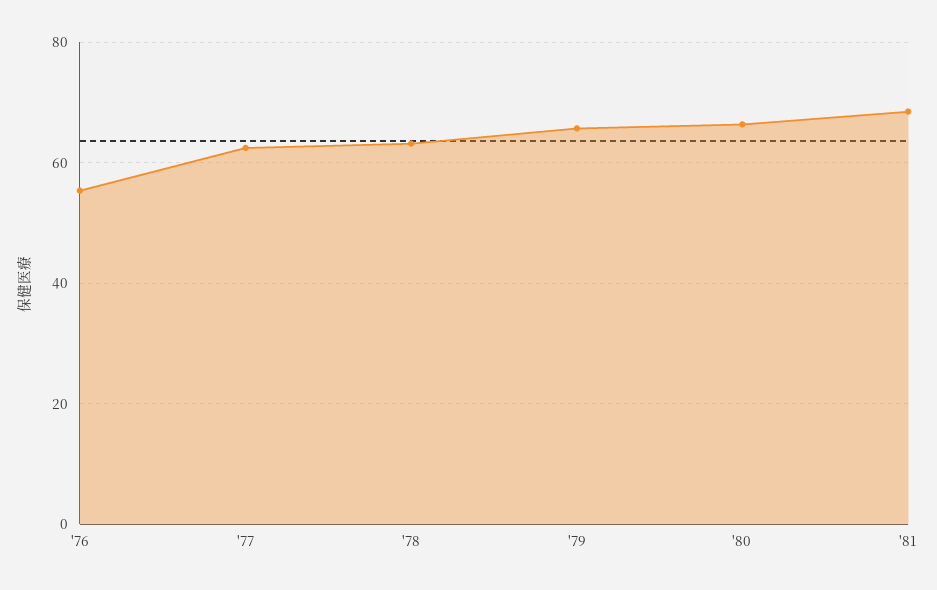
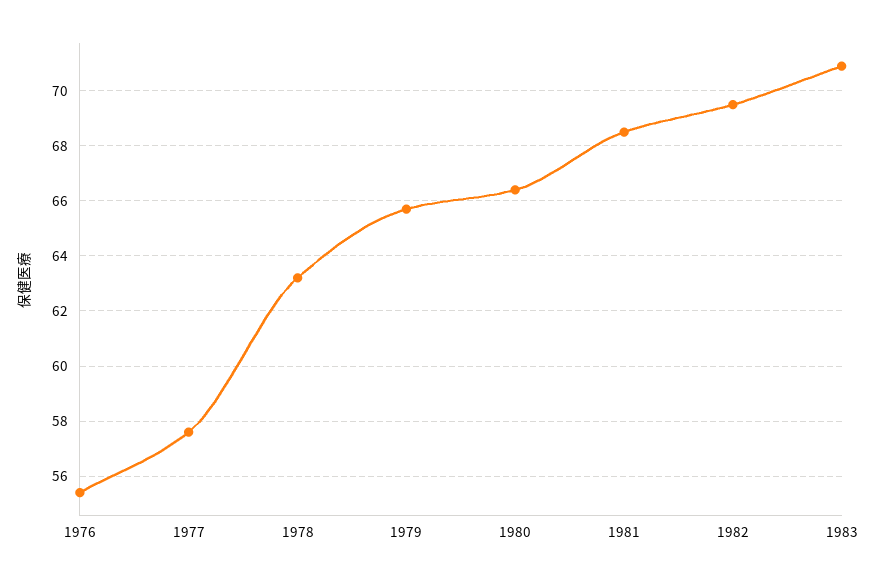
'77: 62 -> 57.5
1982: none -> 69.5
1983: none -> 71

